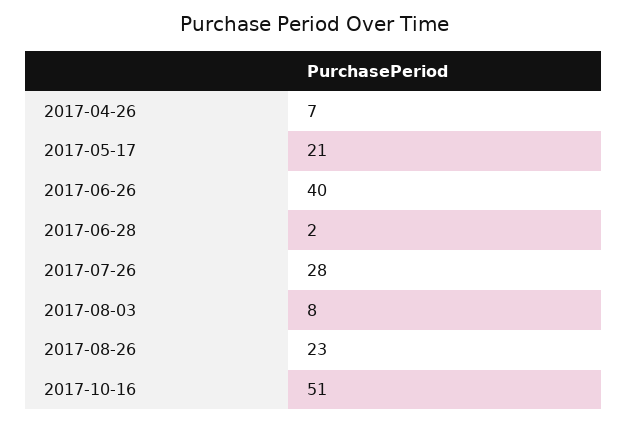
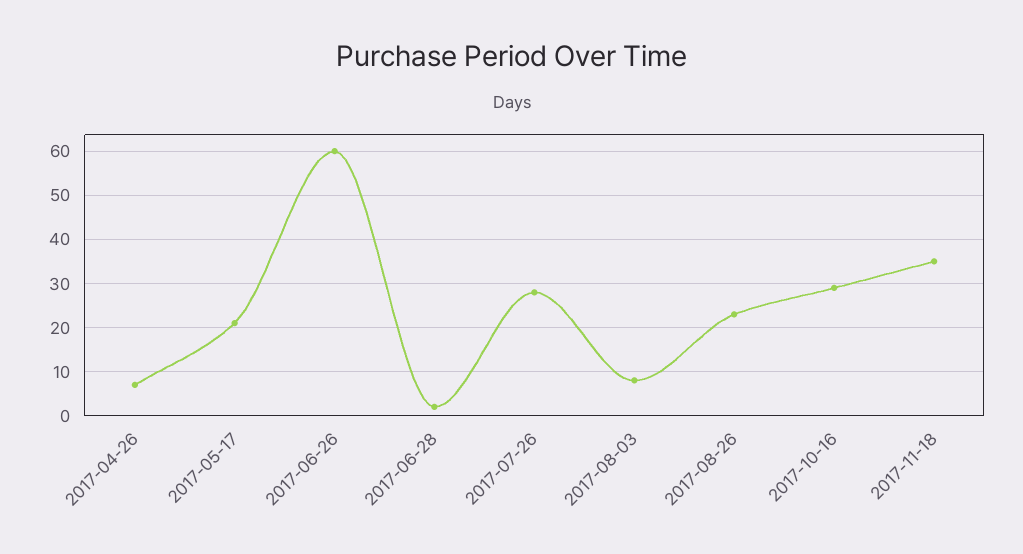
2017-06-26: 40 -> 60
2017-10-16: 51 -> 30
2017-11-18: none -> 35

